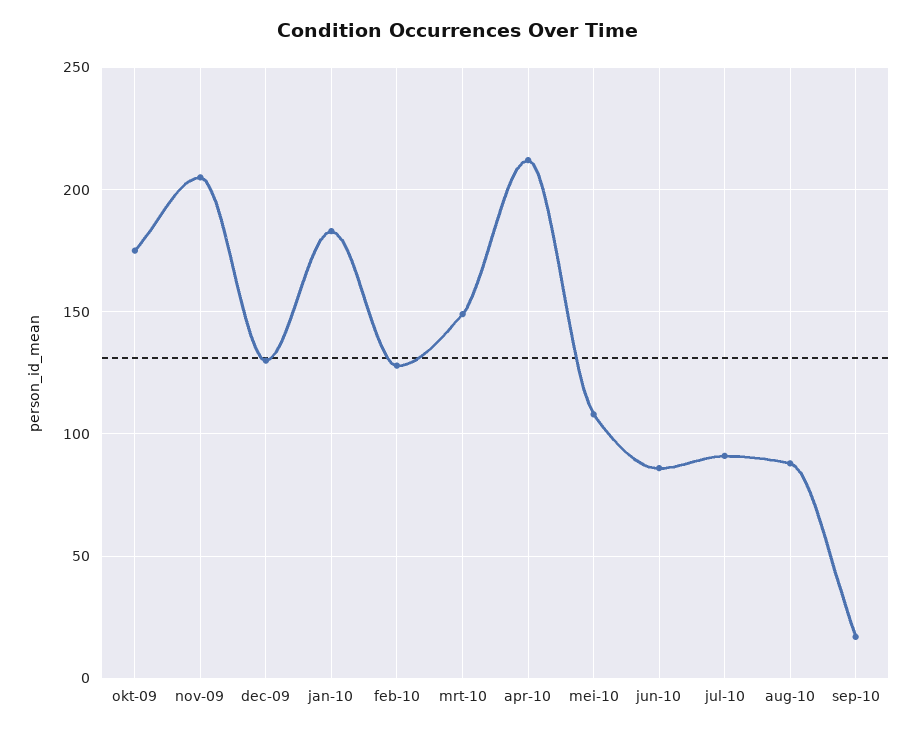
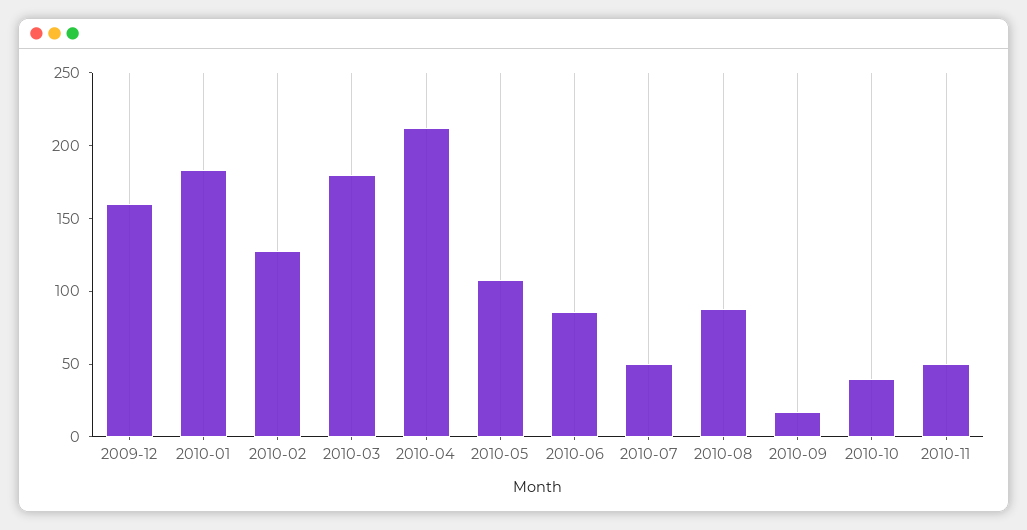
okt-09: 175 -> none
nov-09: 205 -> none
dec-09: 130 -> 160
mrt-10: 150 -> 180
jul-10: 90 -> 50
2010-10: none -> 40
2010-11: none -> 50

